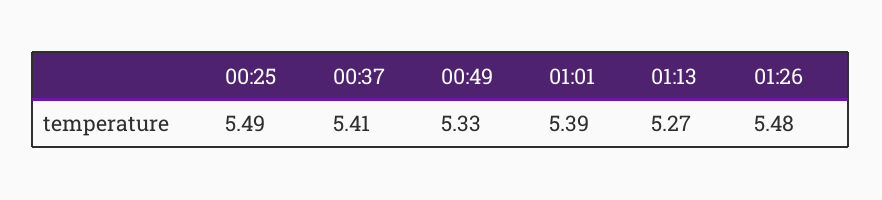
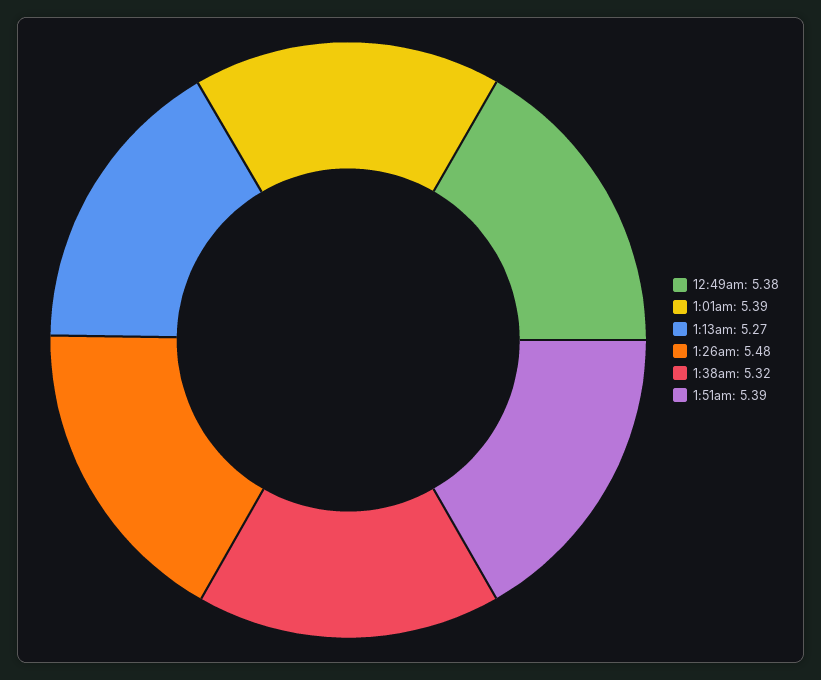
00:25: 5.49 -> none
00:37: 5.41 -> none
00:49: 5.33 -> 5.38
1:38am: none -> 5.32
1:51am: none -> 5.39

